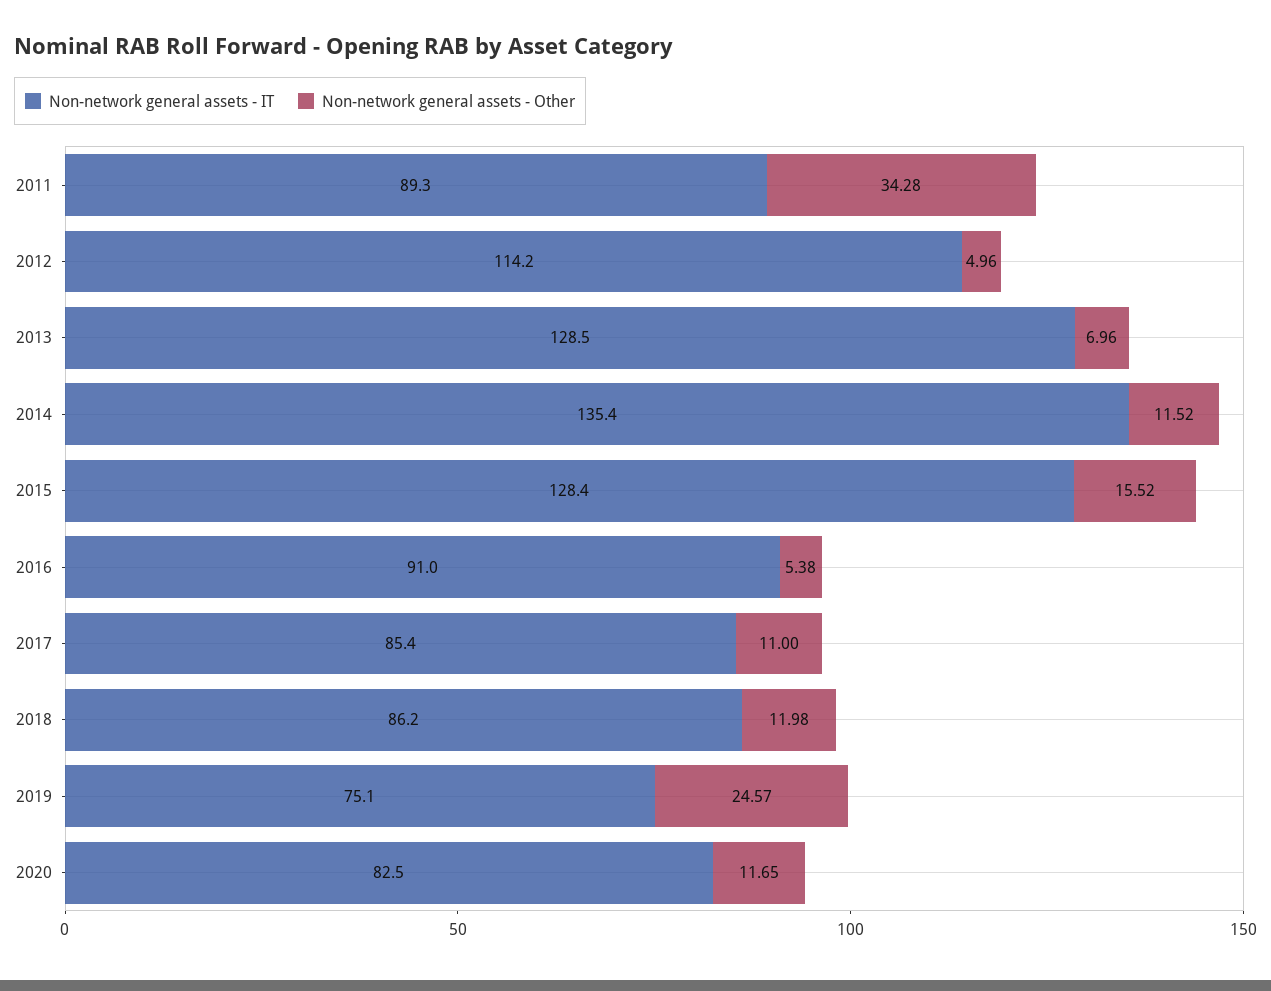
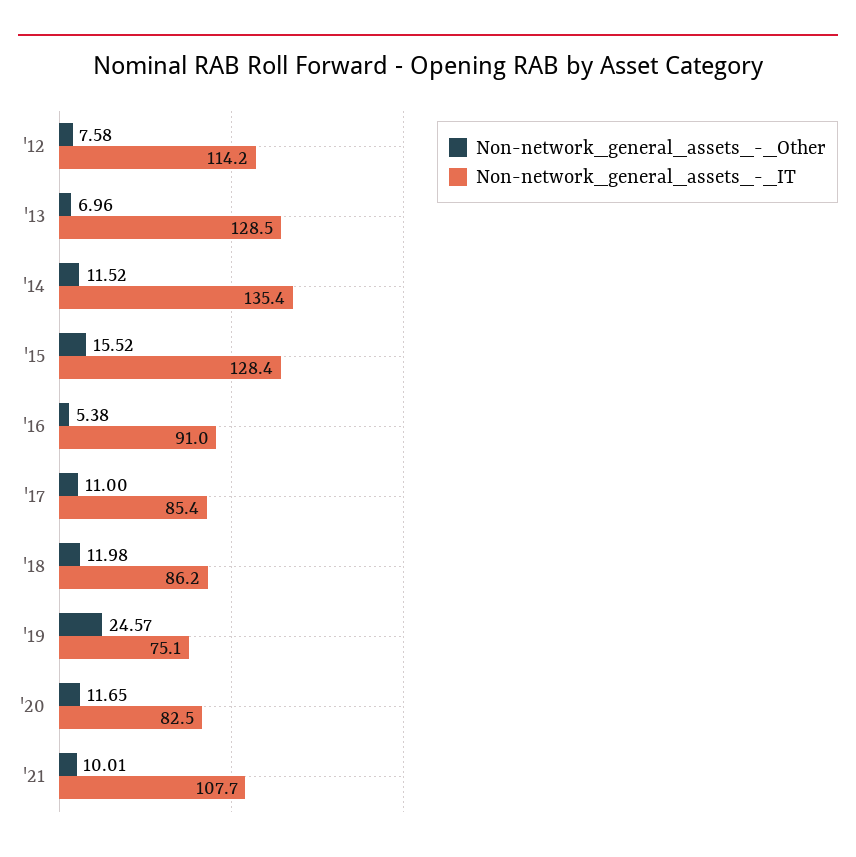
Non-network general assets - IT, 2011: 89.3 -> none
Non-network general assets - Other, 2011: 34.28 -> none
Non-network general assets - Other, 2012: 4.96 -> 7.58
Non-network general assets - Other, '21: none -> 10.01
Non-network general assets - IT, '21: none -> 107.7

